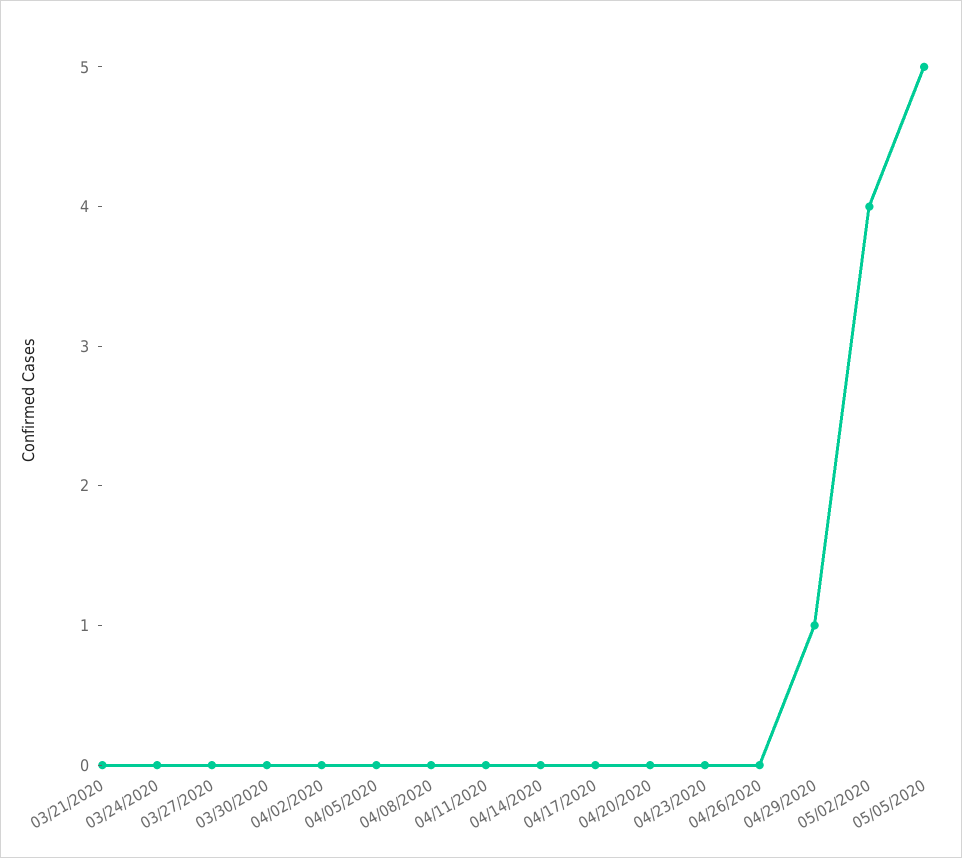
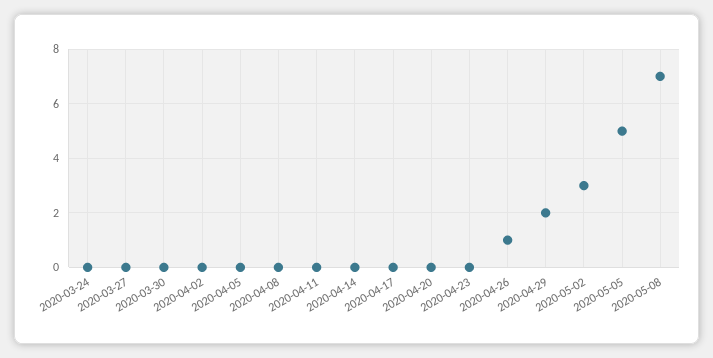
03/21/2020: 0 -> none
04/26/2020: 0 -> 1
04/29/2020: 1 -> 2
05/02/2020: 4 -> 3
2020-05-08: none -> 7

